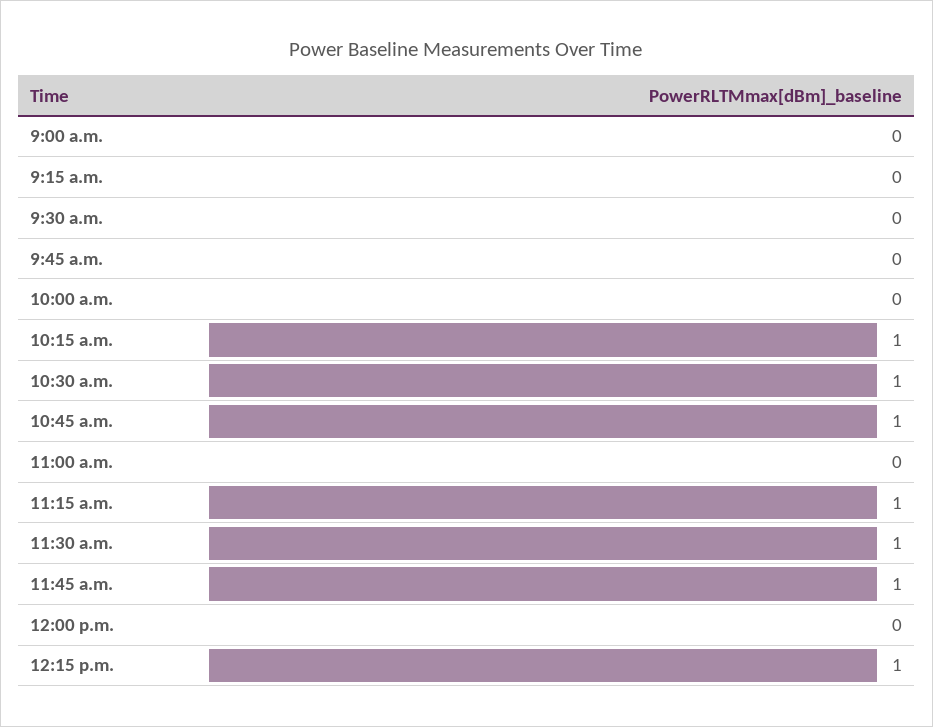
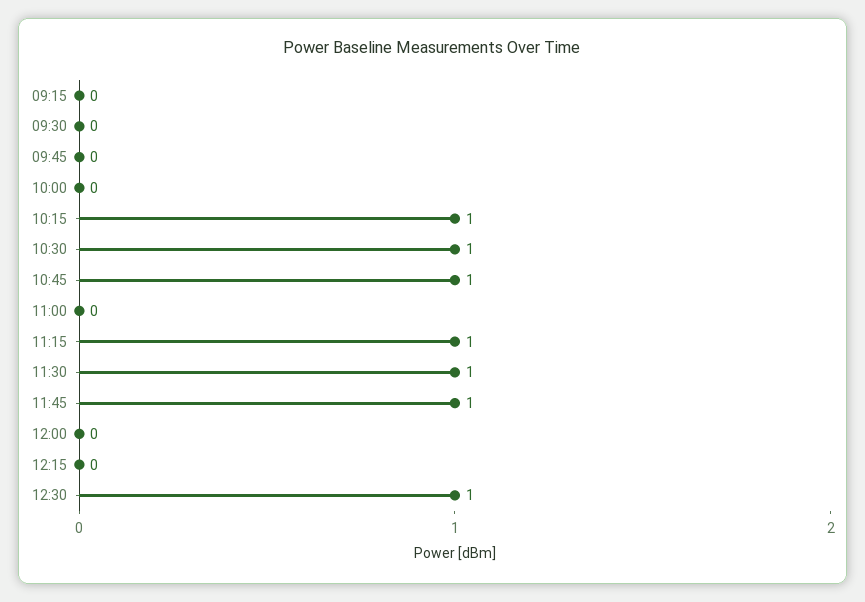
9:00 a.m.: 0 -> none
12:15 p.m.: 1 -> 0
12:30: none -> 1

